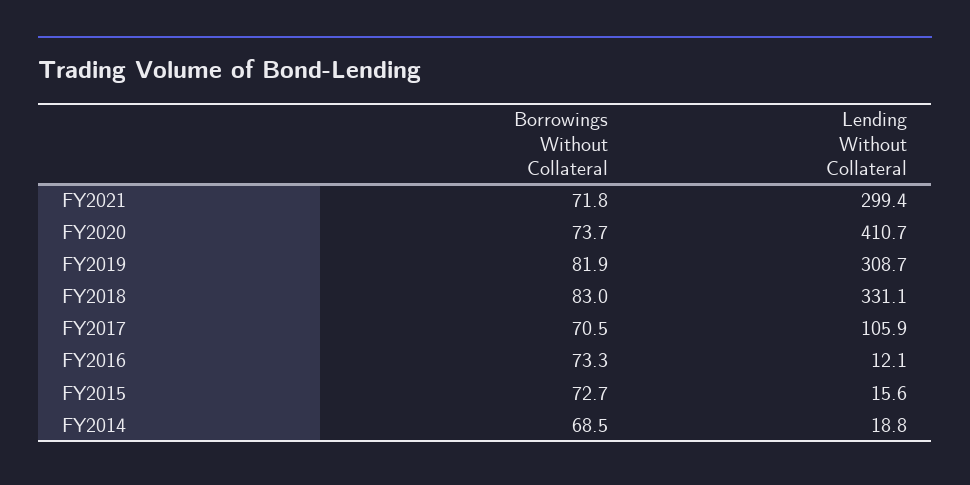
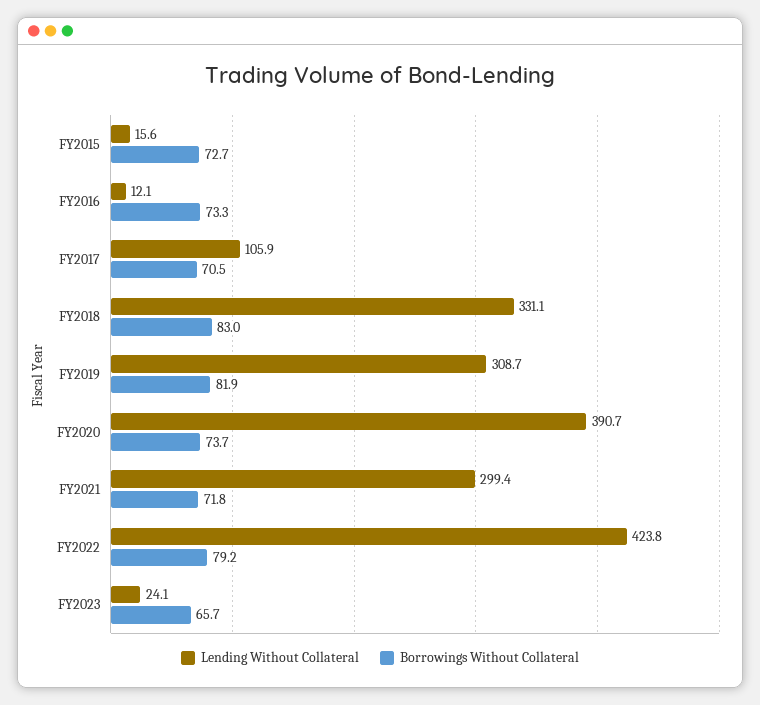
Lending Without Collateral, FY2020: 410.7 -> 390.7
Borrowings Without Collateral, FY2014: 68.5 -> none
Lending Without Collateral, FY2014: 18.8 -> none
Lending Without Collateral, FY2022: none -> 423.8
Borrowings Without Collateral, FY2022: none -> 79.2
Lending Without Collateral, FY2023: none -> 24.1
Borrowings Without Collateral, FY2023: none -> 65.7

